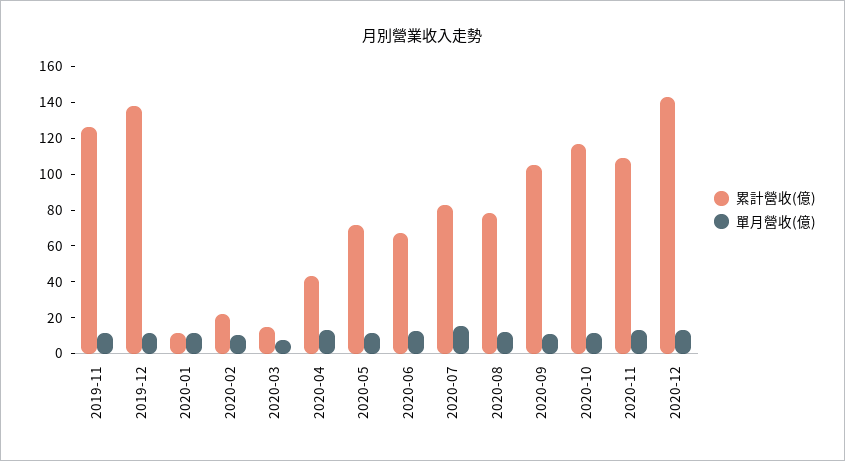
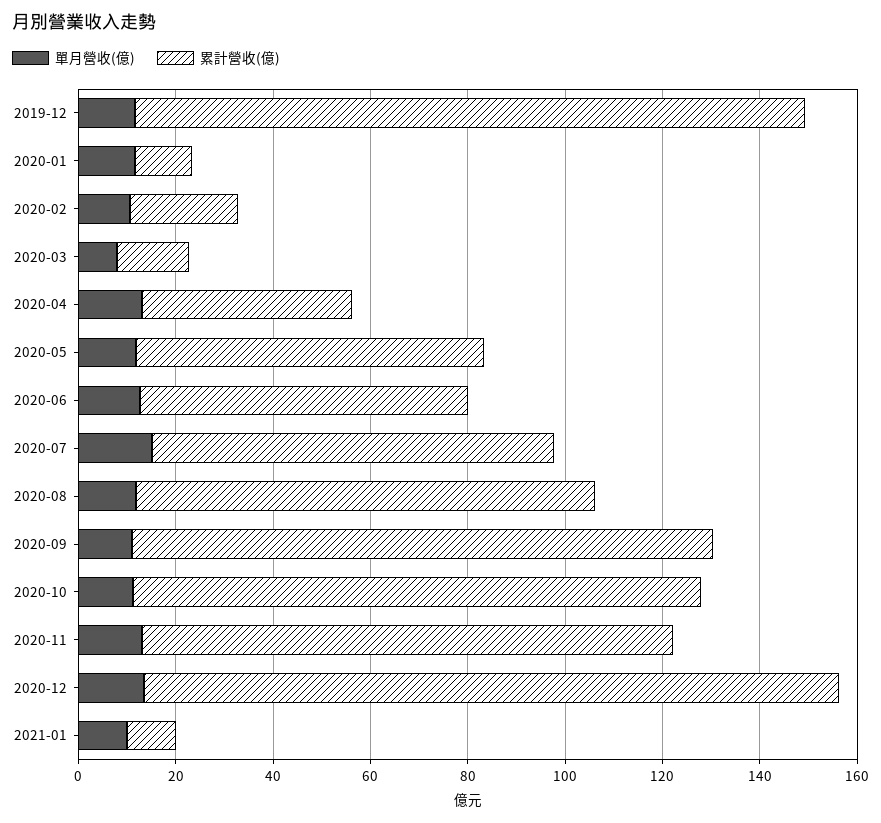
累計營收(億), 2019-11: 125 -> none
單月營收(億), 2019-11: 10 -> none
累計營收(億), 2020-08: 80 -> 95
累計營收(億), 2020-09: 105 -> 120
單月營收(億), 2021-01: none -> 10
累計營收(億), 2021-01: none -> 10

